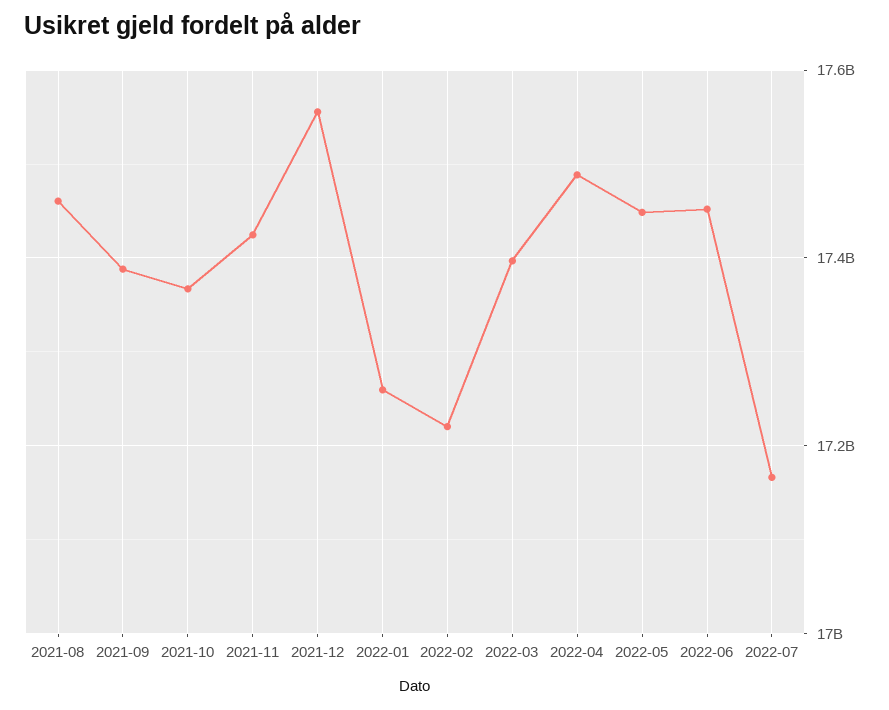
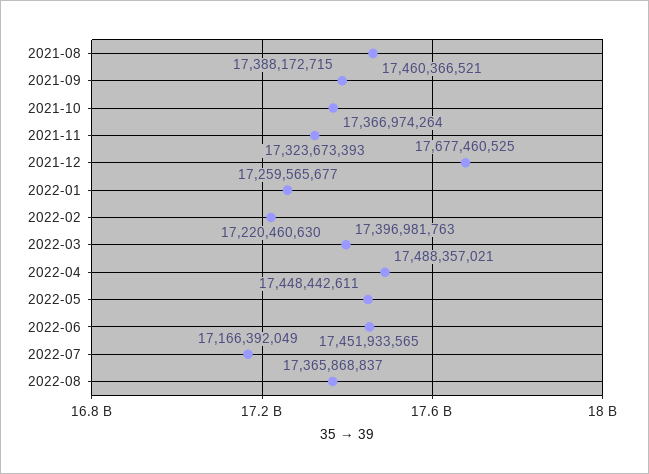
2021-11: 17420000000 -> 17323673393
2021-12: 17560000000 -> 17677460525
2022-08: none -> 17365868837

